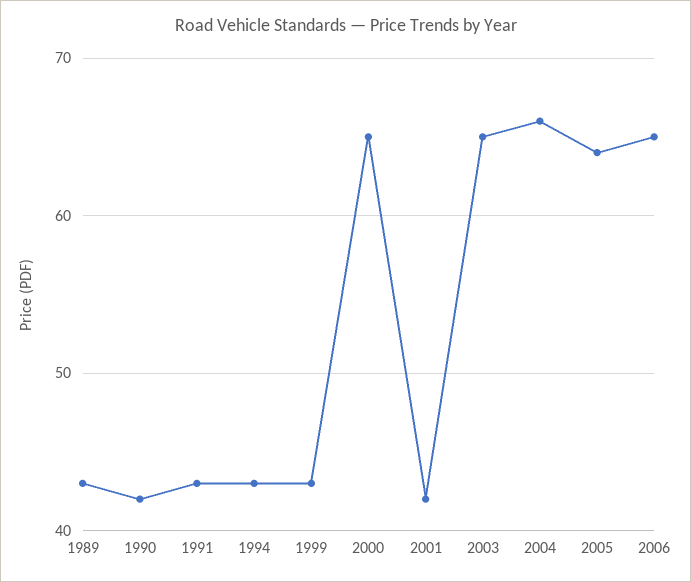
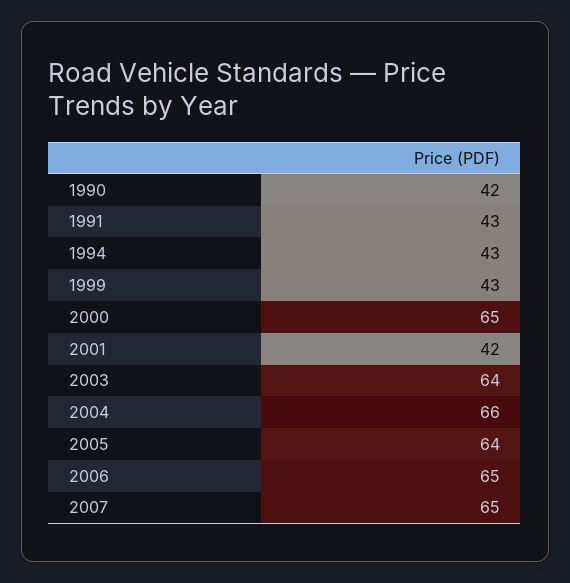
1989: 43 -> none
2003: 65 -> 64
2007: none -> 65

